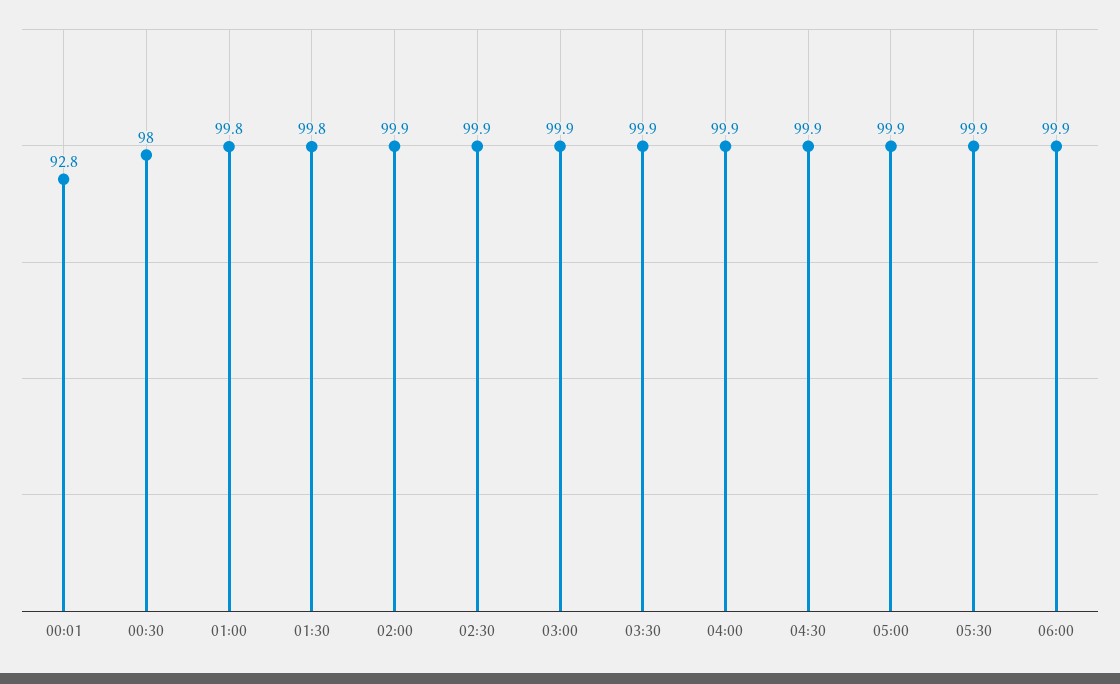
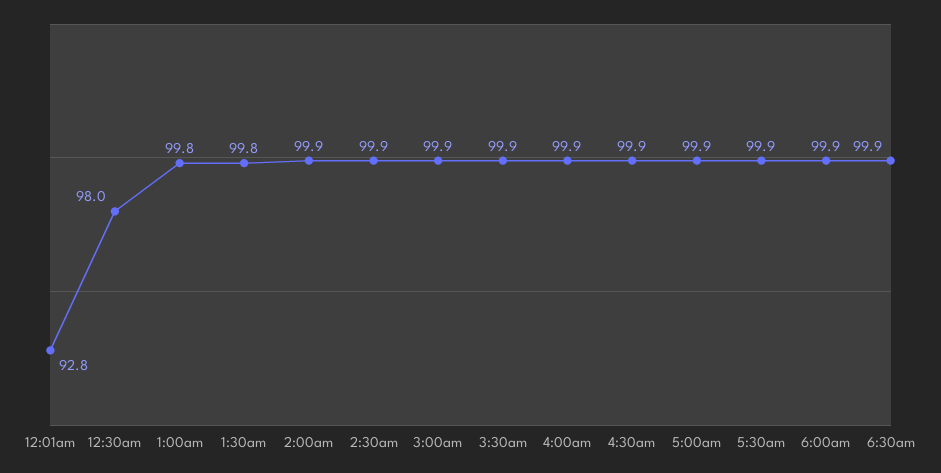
6:30am: none -> 99.9

